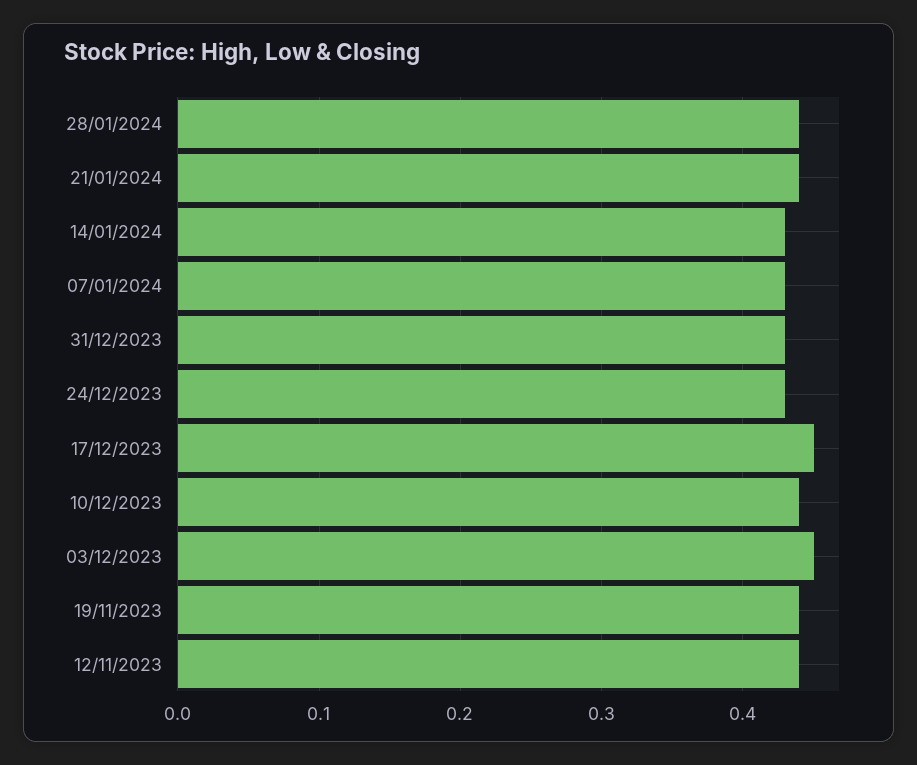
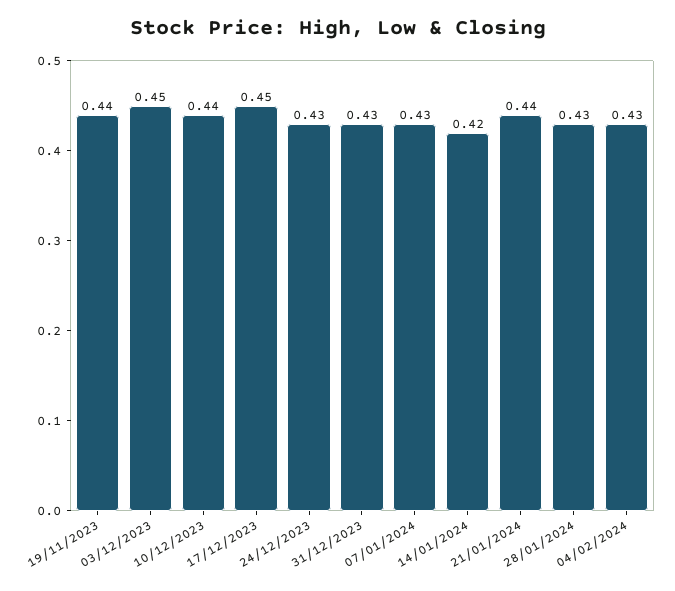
28/01/2024: 0.44 -> 0.43
14/01/2024: 0.43 -> 0.42
12/11/2023: 0.44 -> none
04/02/2024: none -> 0.43

